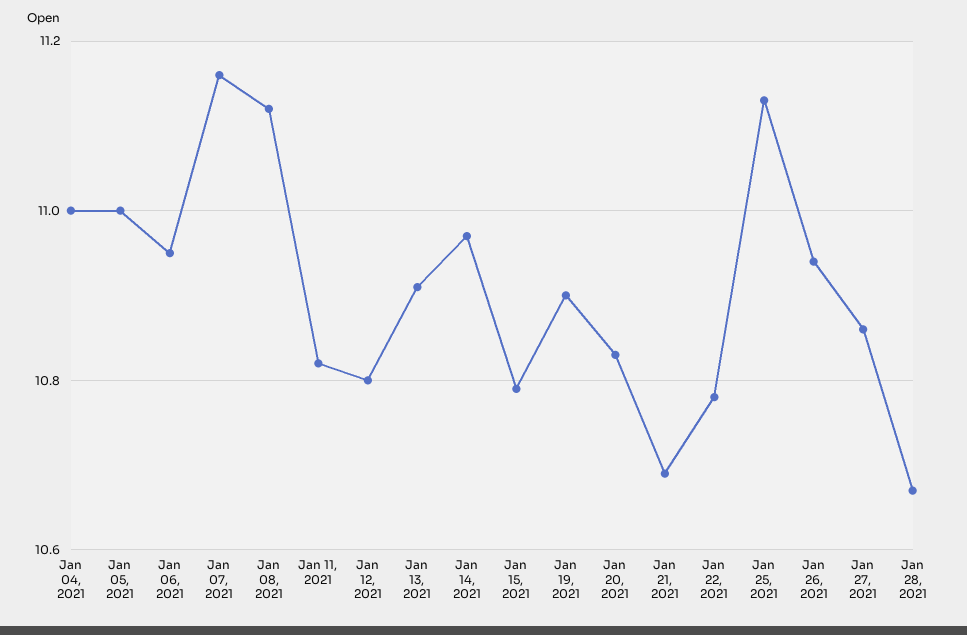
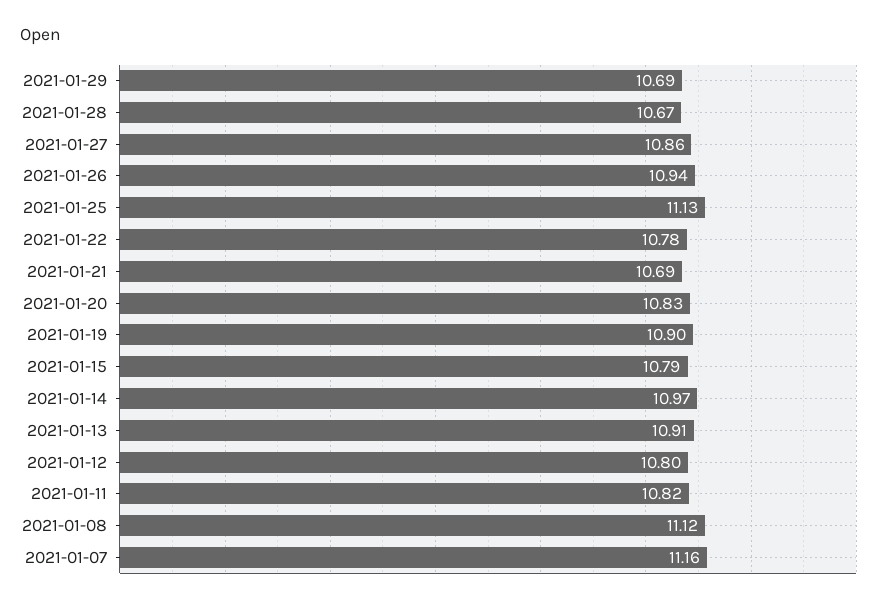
Jan 04, 2021: 11 -> none
Jan 05, 2021: 11 -> none
Jan 06, 2021: 10.95 -> none
2021-01-29: none -> 10.69

